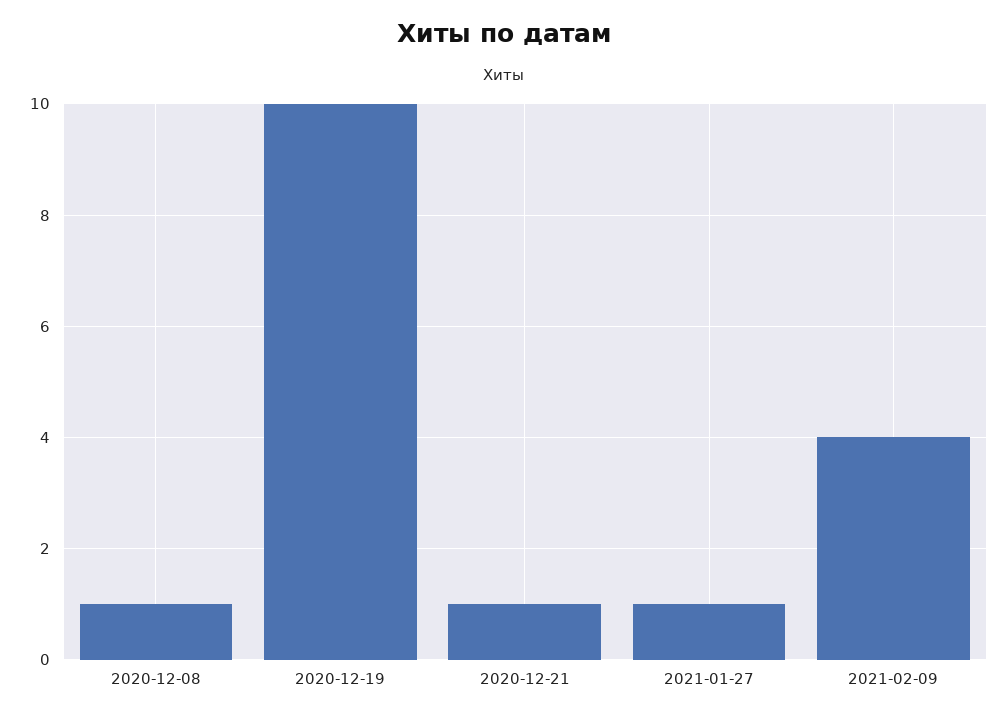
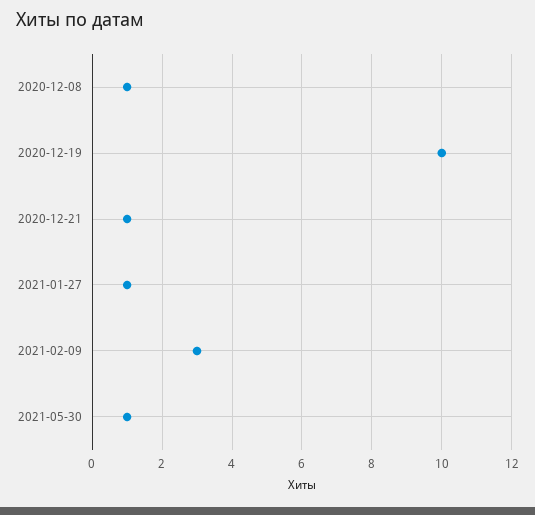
2021-02-09: 4 -> 3
2021-05-30: none -> 1

